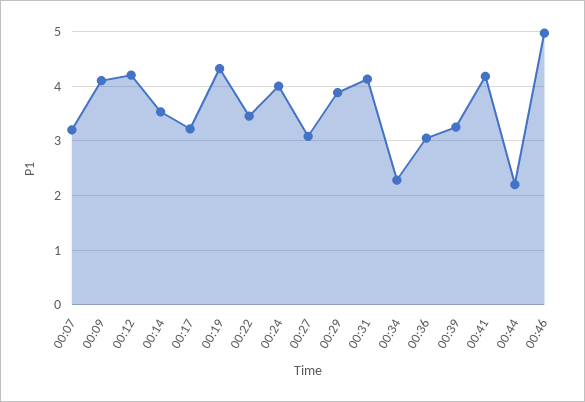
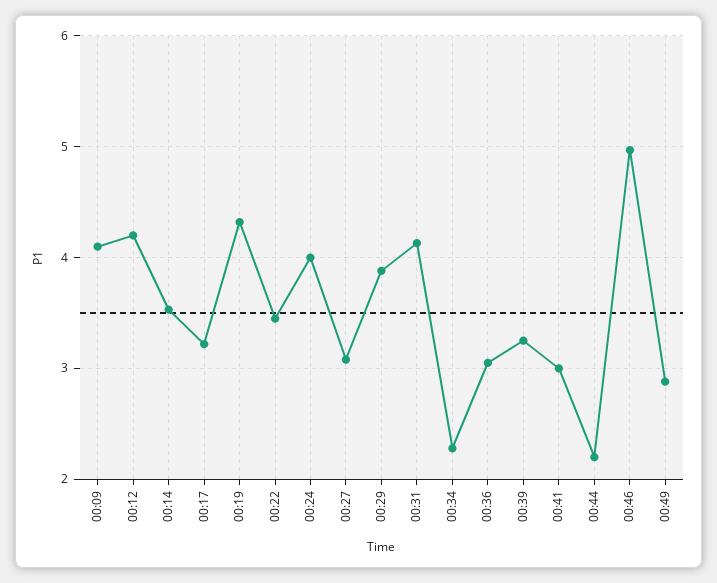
00:07: 3.2 -> none
00:41: 4.2 -> 3
00:49: none -> 2.9

